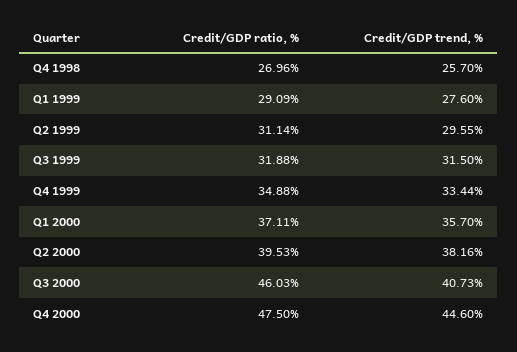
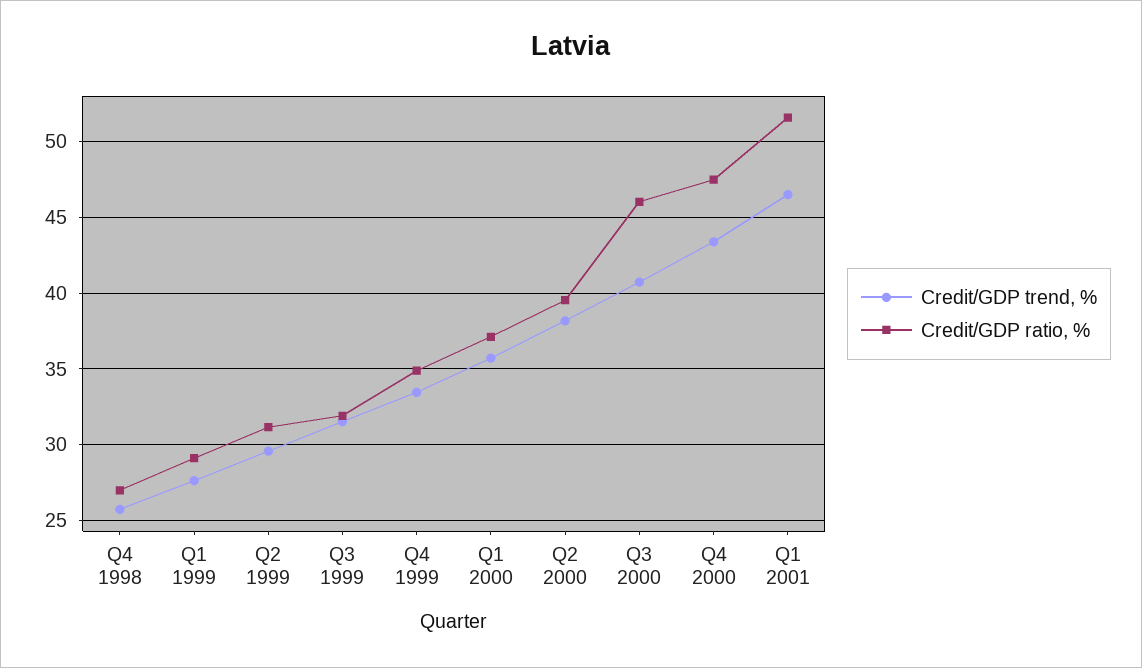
Credit/GDP trend, %, Q4 2000: 44.6 -> 43.5
Credit/GDP trend, %, Q1 2001: none -> 46.5
Credit/GDP ratio, %, Q1 2001: none -> 51.5

